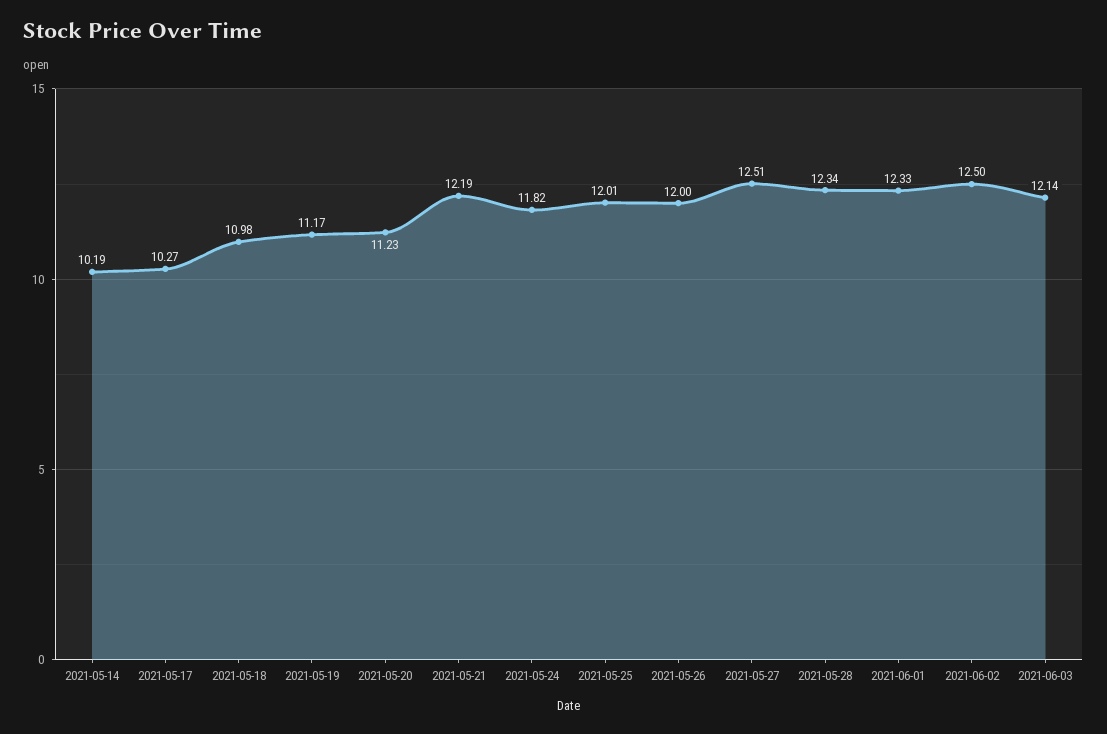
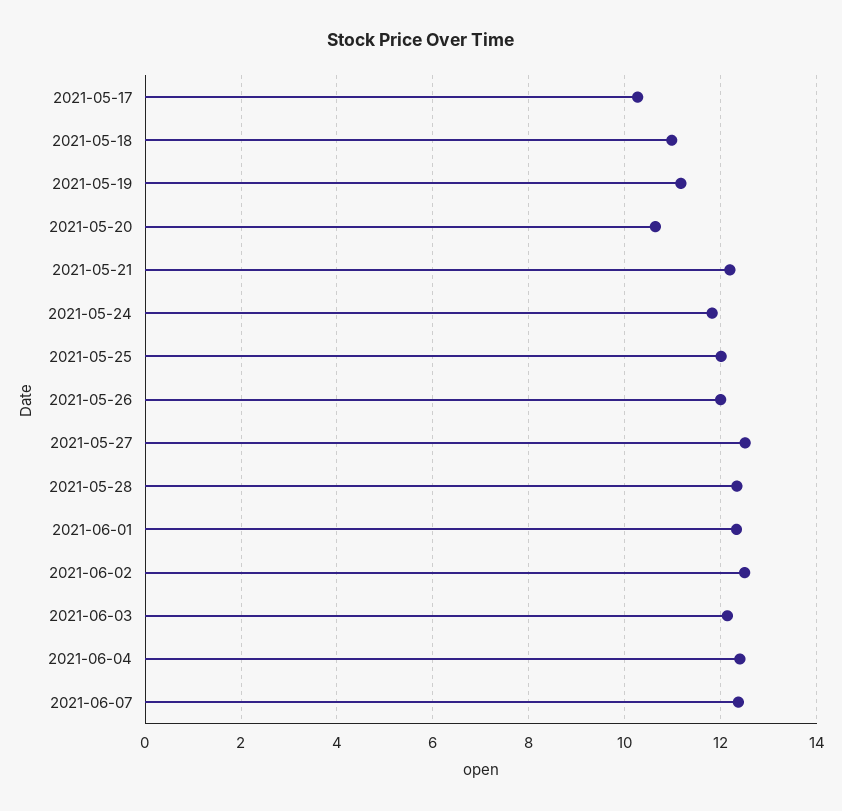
2021-05-14: 10.19 -> none
2021-05-20: 11.23 -> 10.6
2021-06-04: none -> 12.4
2021-06-07: none -> 12.4

